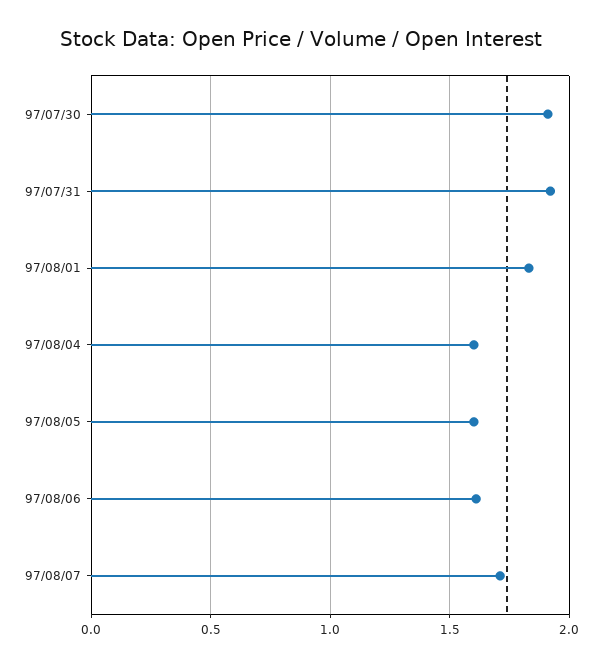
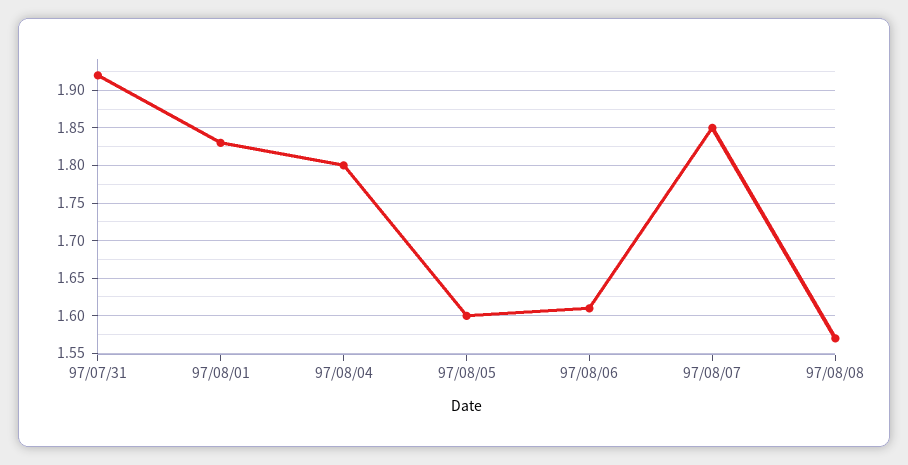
97/07/30: 1.9 -> none
97/08/04: 1.6 -> 1.8
97/08/07: 1.7 -> 1.85
97/08/08: none -> 1.57

